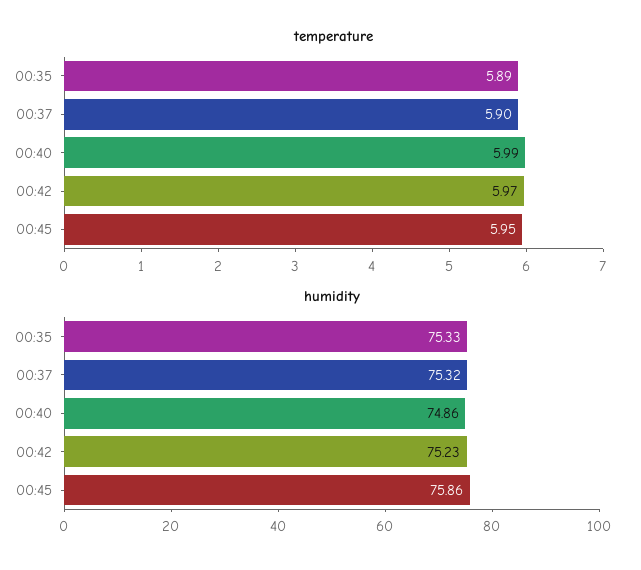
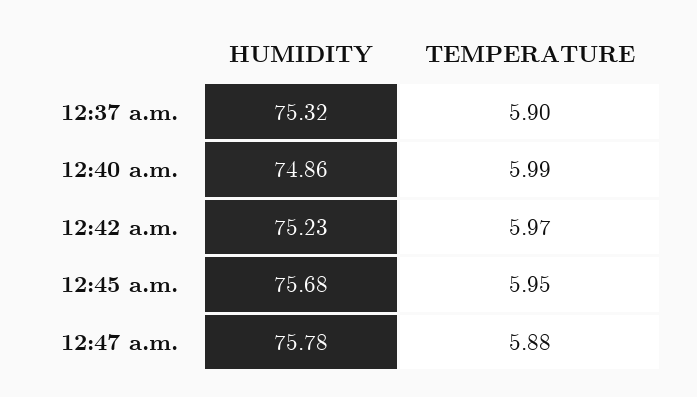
temperature, 00:35: 5.89 -> none
humidity, 00:35: 75.33 -> none
humidity, 00:45: 75.86 -> 75.68
humidity, 12:47 a.m.: none -> 75.78
temperature, 12:47 a.m.: none -> 5.88

